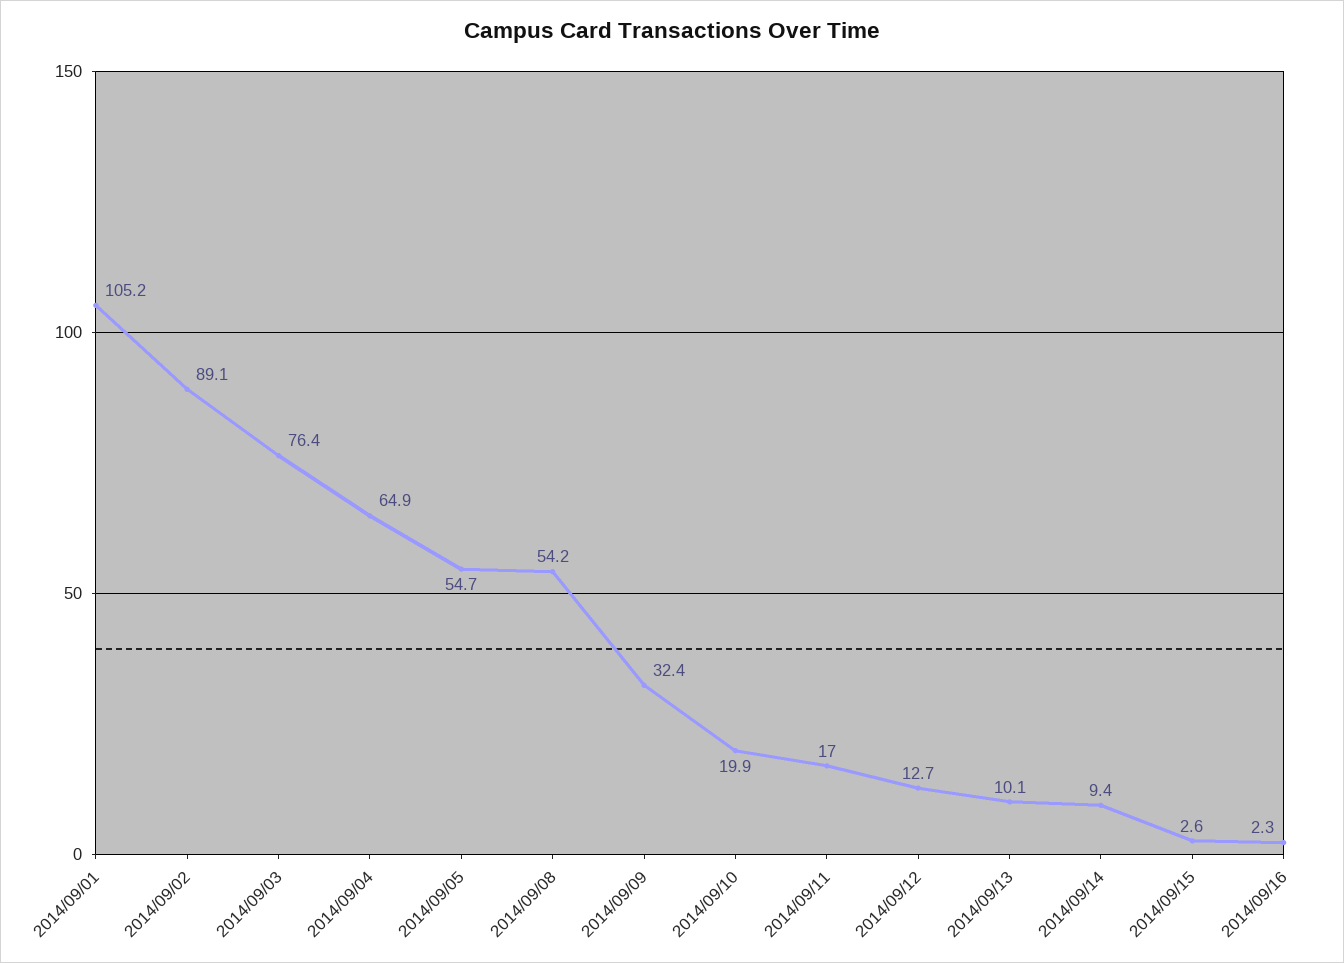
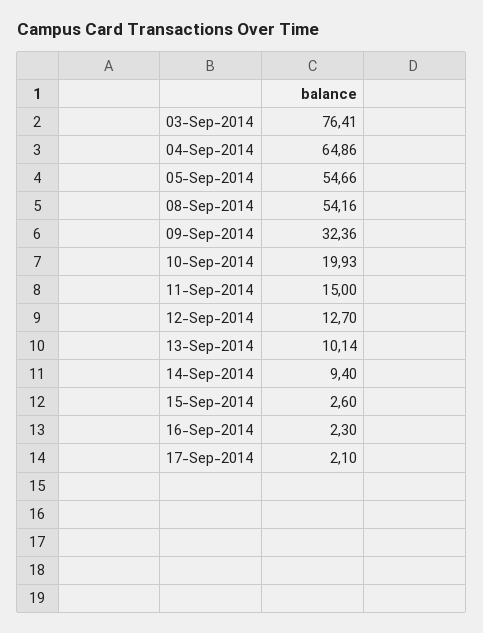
2014/09/01: 105.2 -> none
2014/09/02: 89.1 -> none
2014/09/11: 17 -> 15
17-Sep-2014: none -> 2.1

